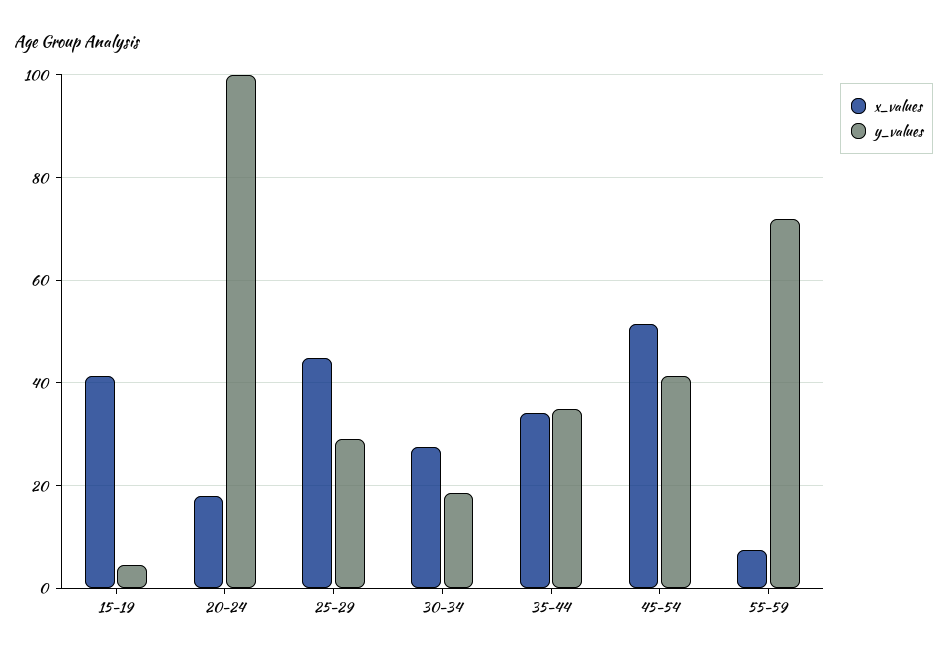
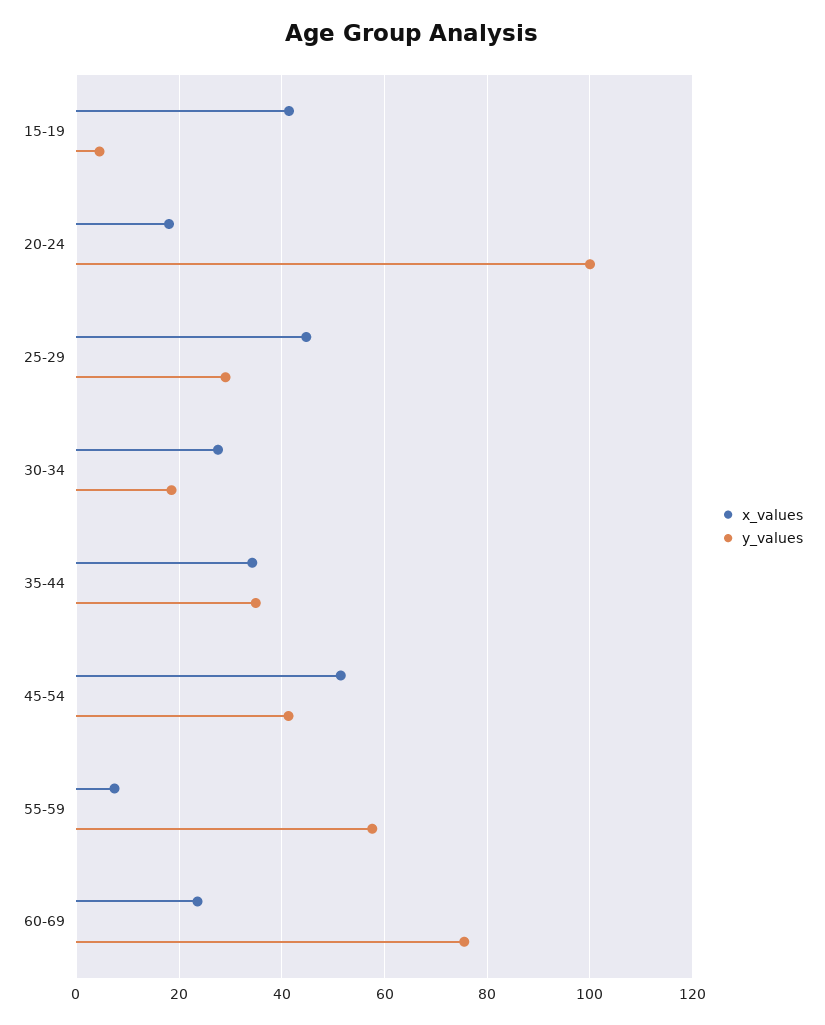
y_values, 55-59: 72 -> 58
x_values, 60-69: none -> 24
y_values, 60-69: none -> 76

